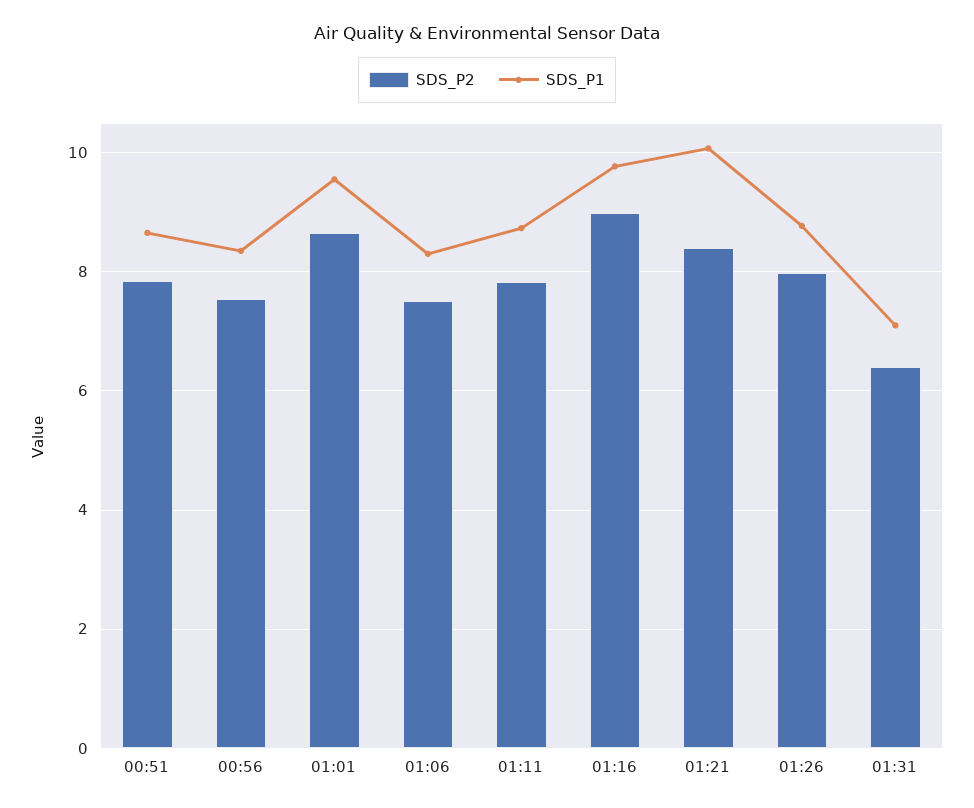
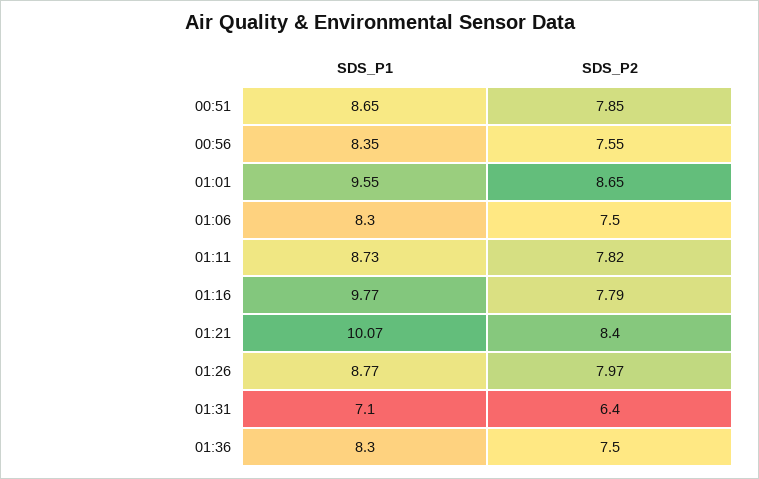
SDS_P2, 01:16: 9 -> 7.79
SDS_P1, 01:36: none -> 8.3
SDS_P2, 01:36: none -> 7.5

